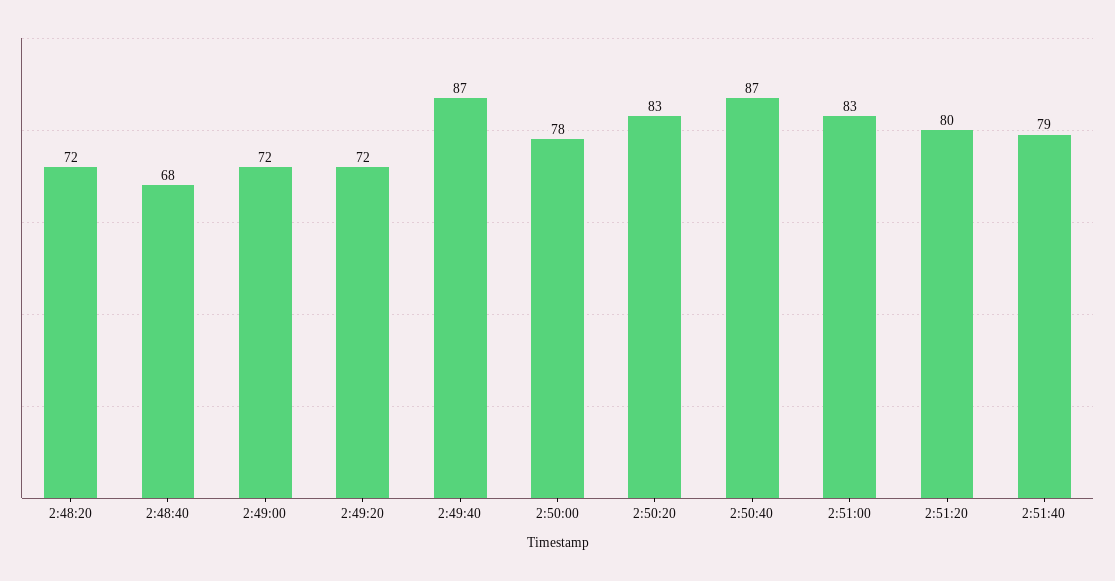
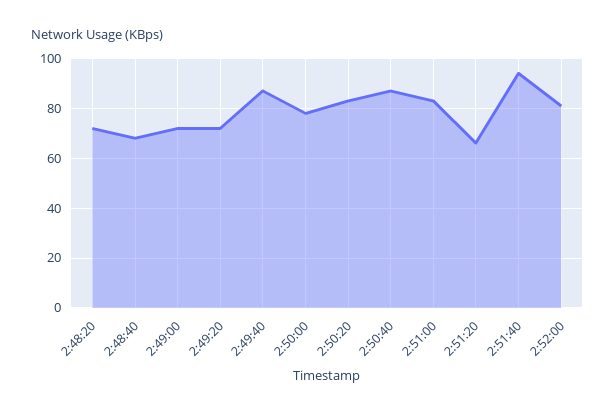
2:51:20: 80 -> 65
2:51:40: 79 -> 95
2:52:00: none -> 80

